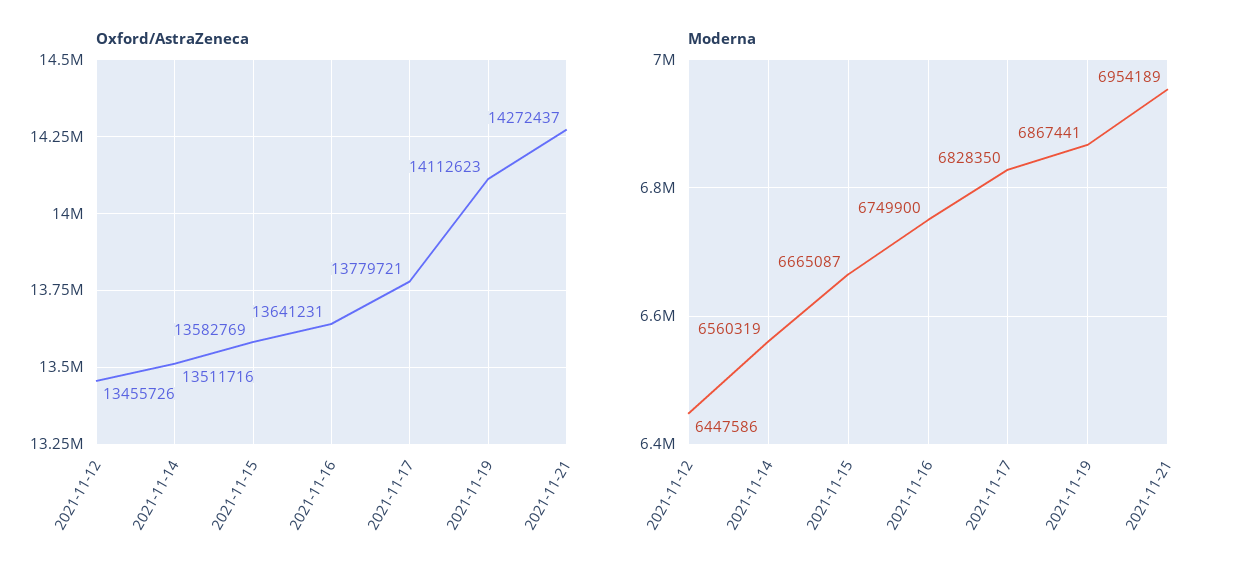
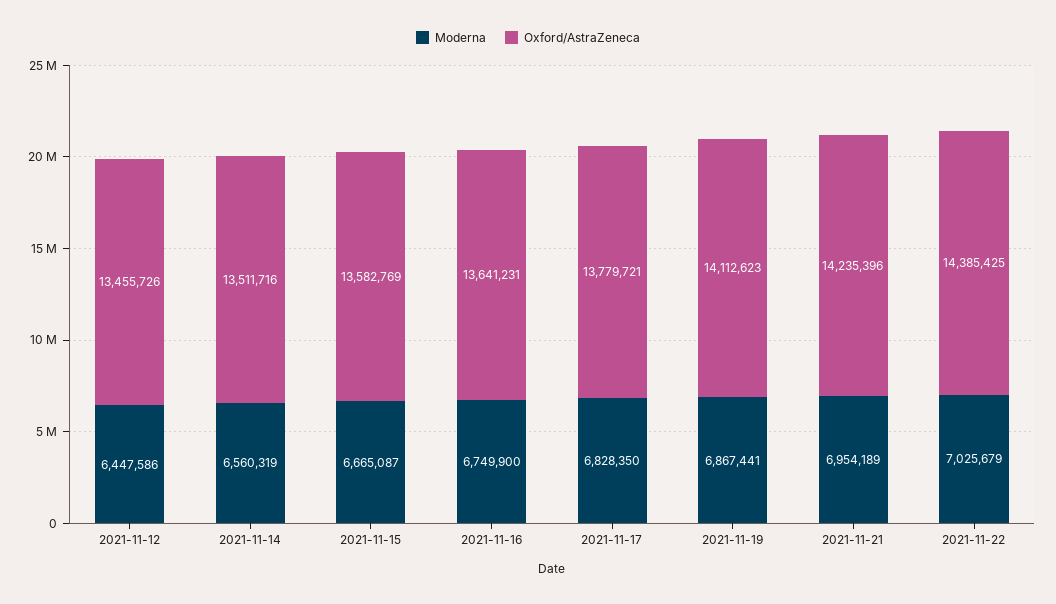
Oxford/AstraZeneca, 2021-11-21: 14272437 -> 14235396
Moderna, 2021-11-22: none -> 7025679
Oxford/AstraZeneca, 2021-11-22: none -> 14385425

